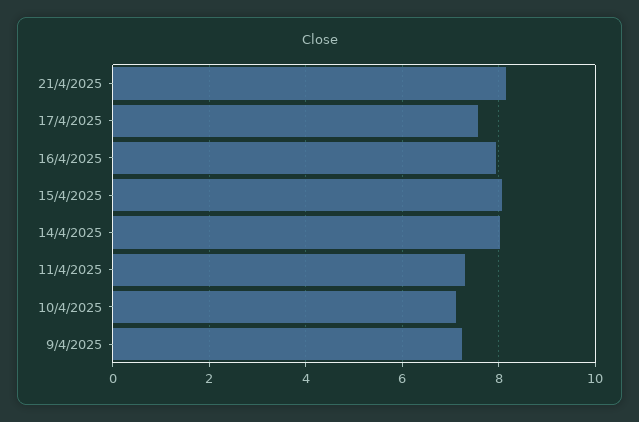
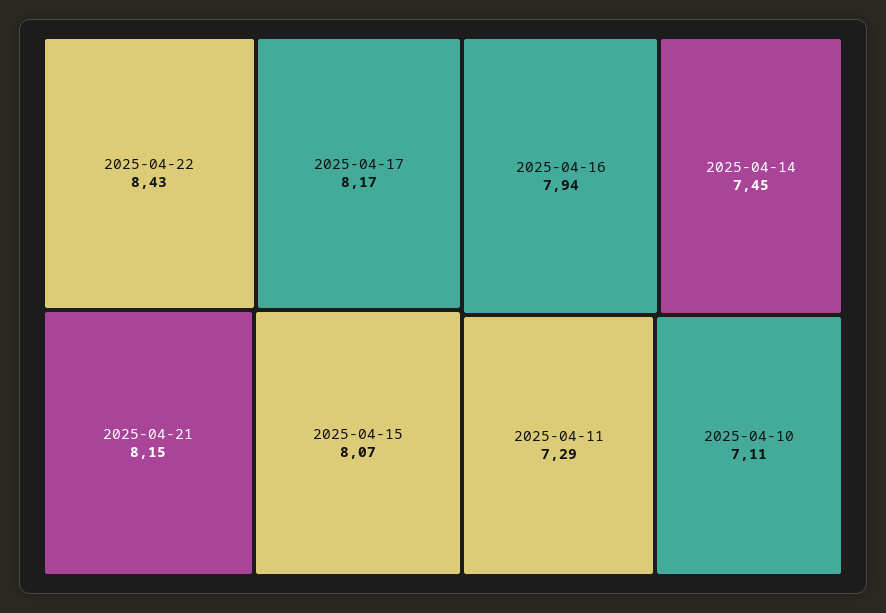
17/4/2025: 7.6 -> 8.17
14/4/2025: 8 -> 7.45
9/4/2025: 7.2 -> none
2025-04-22: none -> 8.43

